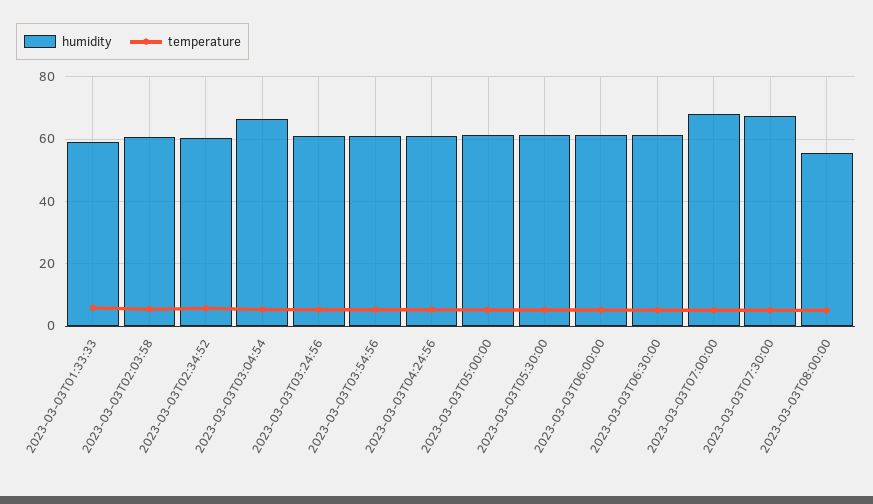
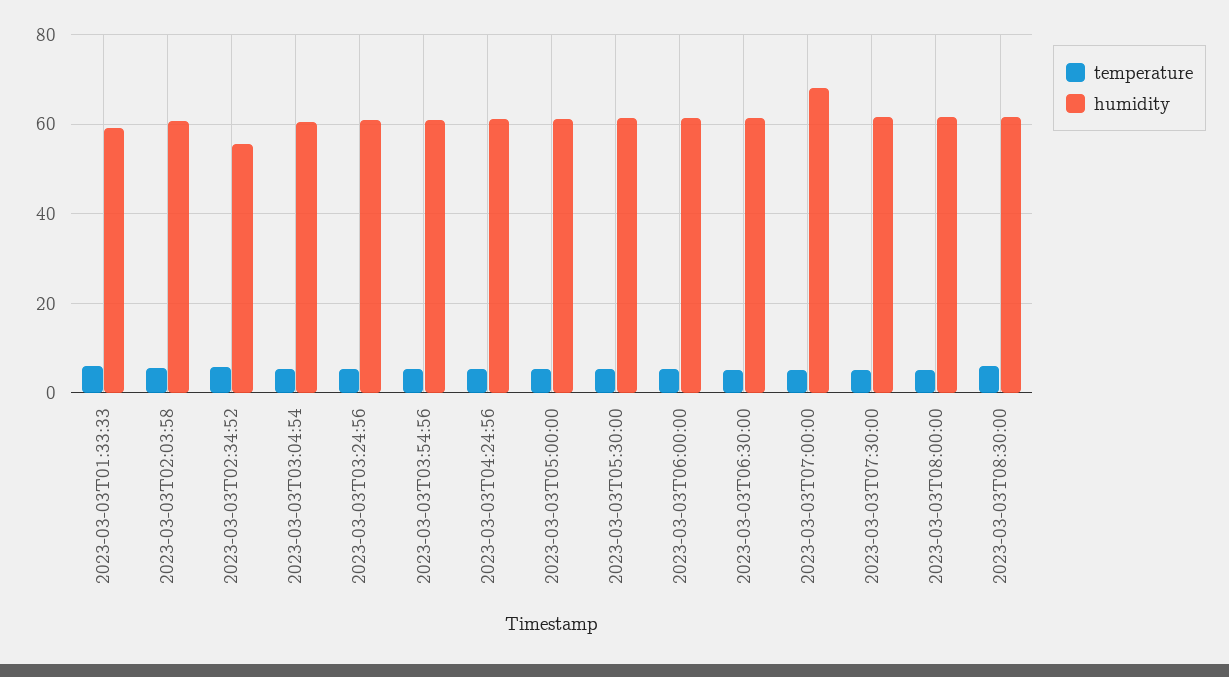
humidity, 2023-03-03T02:34:52: 60 -> 56
humidity, 2023-03-03T03:04:54: 66 -> 60
humidity, 2023-03-03T07:30:00: 68 -> 62
humidity, 2023-03-03T08:00:00: 56 -> 62
temperature, 2023-03-03T08:30:00: none -> 6
humidity, 2023-03-03T08:30:00: none -> 62

